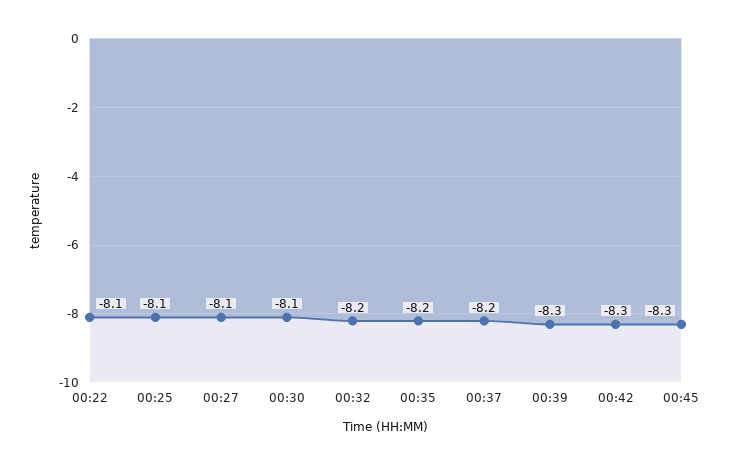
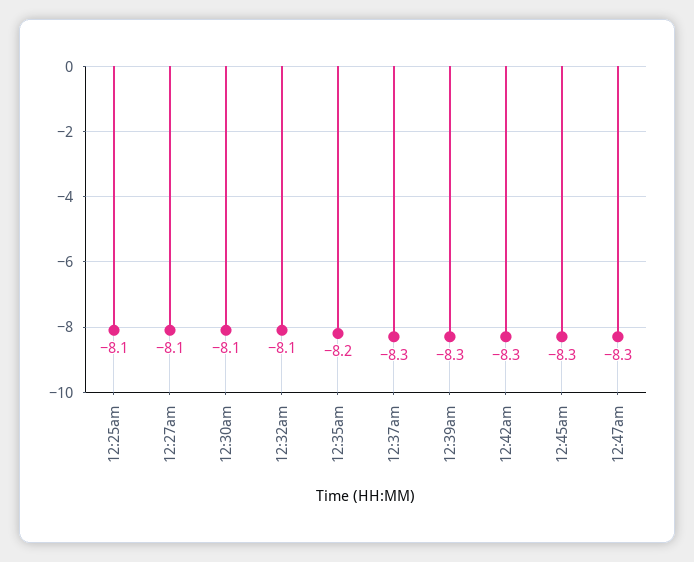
00:22: -8.1 -> none
00:32: -8.2 -> -8.1
00:37: -8.2 -> -8.3
12:47am: none -> -8.3

